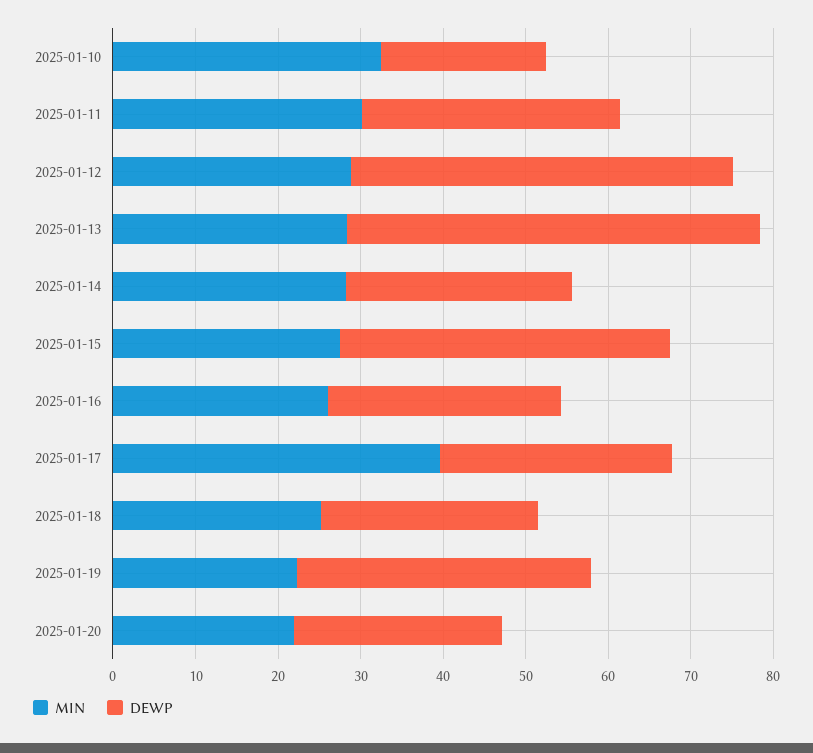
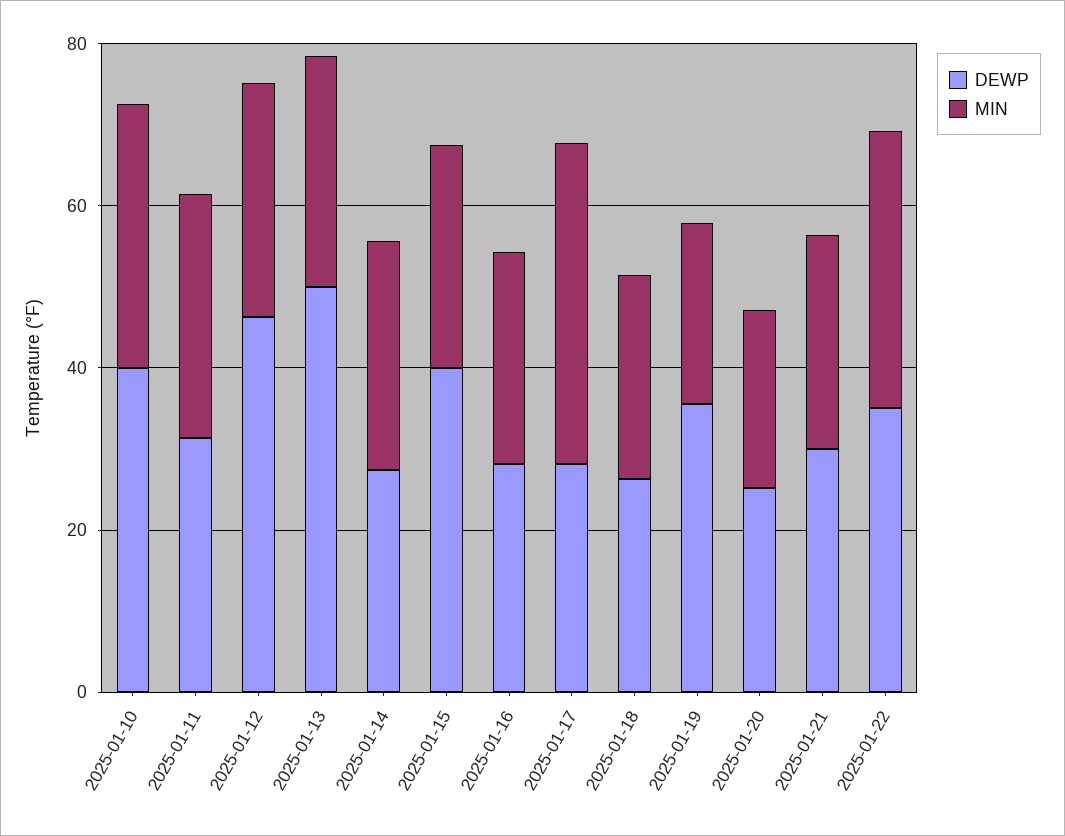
DEWP, 2025-01-10: 20 -> 40
DEWP, 2025-01-21: none -> 30
MIN, 2025-01-21: none -> 25
DEWP, 2025-01-22: none -> 35
MIN, 2025-01-22: none -> 35

